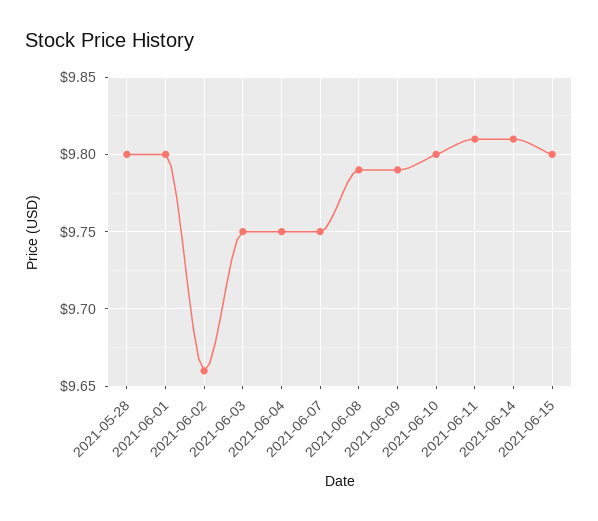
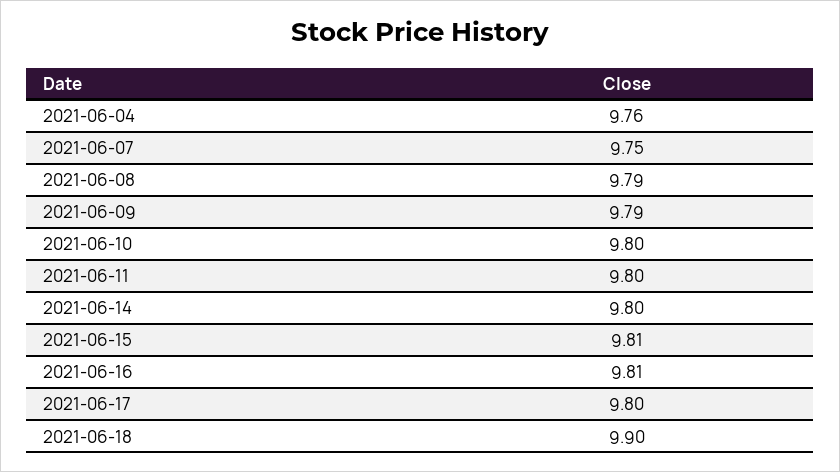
2021-05-28: 9.8 -> none
2021-06-01: 9.8 -> none
2021-06-02: 9.66 -> none
2021-06-03: 9.75 -> none
2021-06-04: 9.75 -> 9.76
2021-06-11: 9.81 -> 9.8
2021-06-14: 9.81 -> 9.8
2021-06-15: 9.8 -> 9.81
2021-06-16: none -> 9.81
2021-06-17: none -> 9.8
2021-06-18: none -> 9.9

